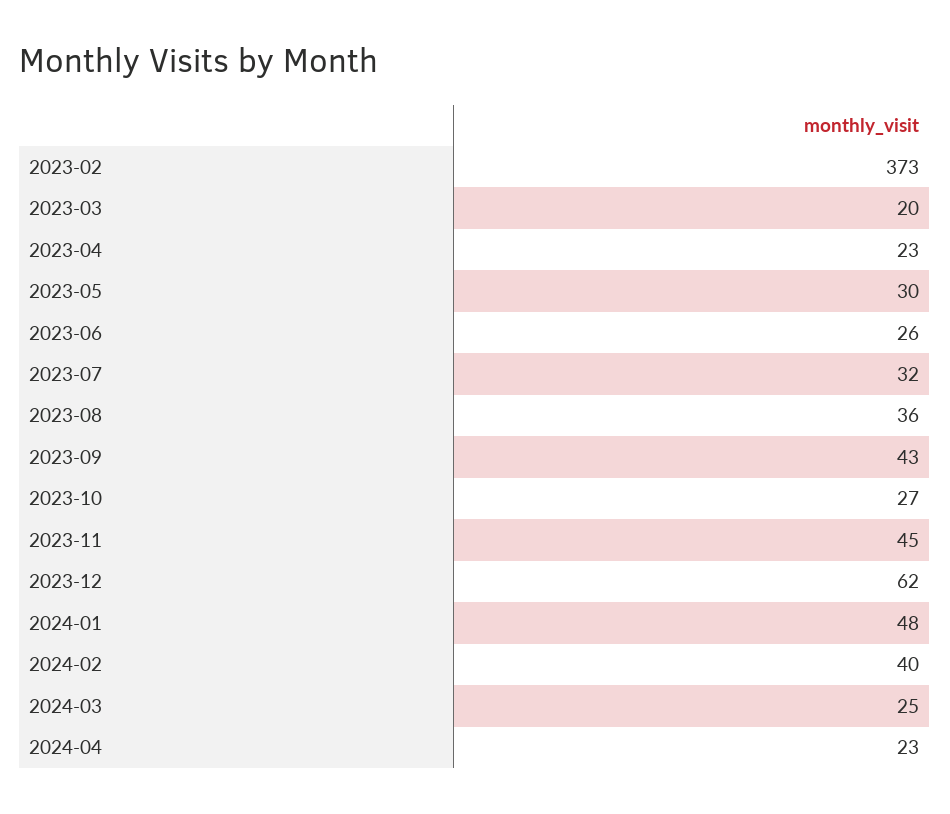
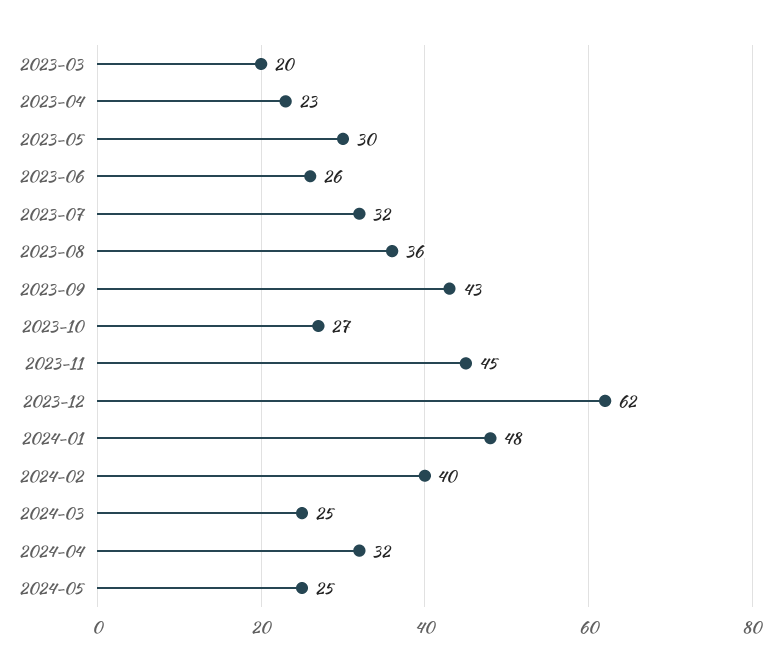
2023-02: 373 -> none
2024-04: 23 -> 32
2024-05: none -> 25

